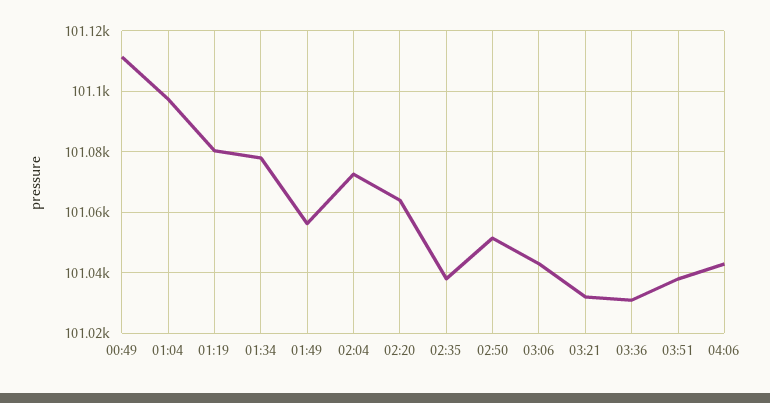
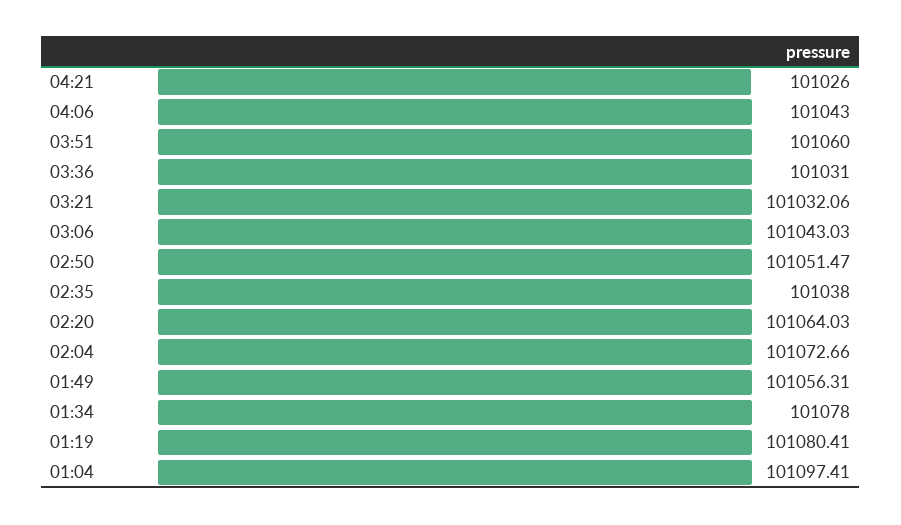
00:49: 101112 -> none
03:51: 101038 -> 101060
04:21: none -> 101026

